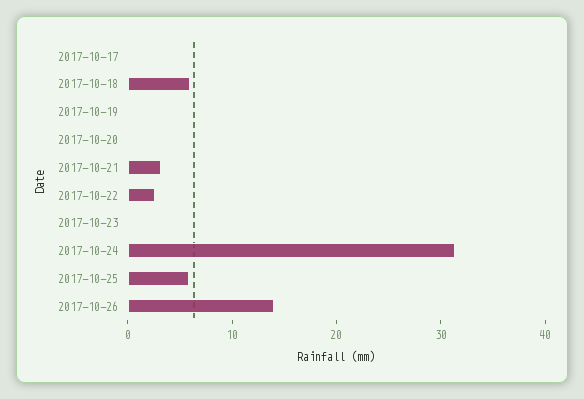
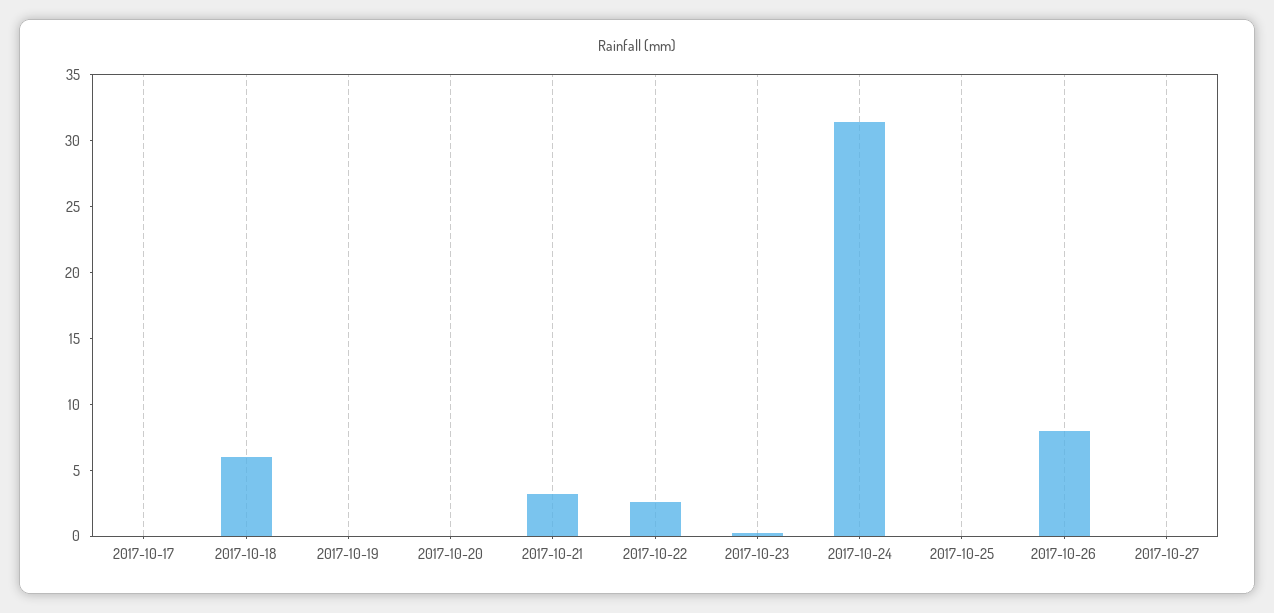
2017-10-25: 6 -> 0
2017-10-26: 14 -> 8
2017-10-27: none -> 0

